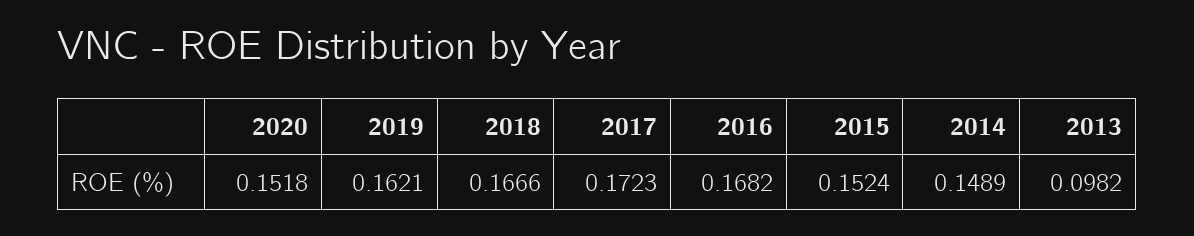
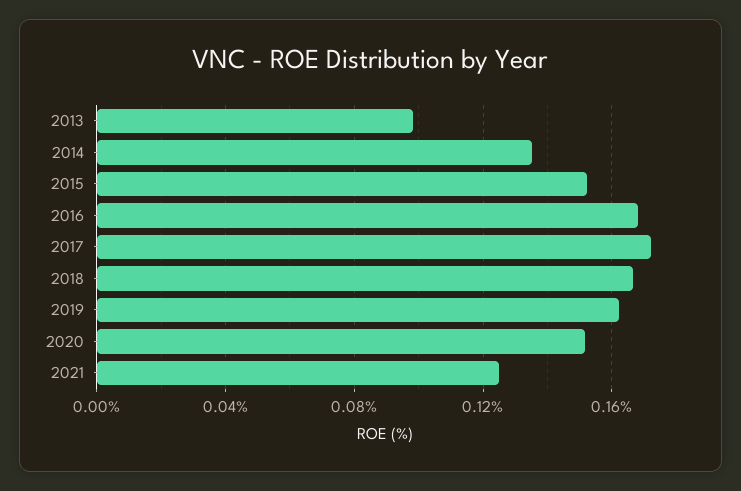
2014: 0.1489 -> 0.135
2021: none -> 0.125

